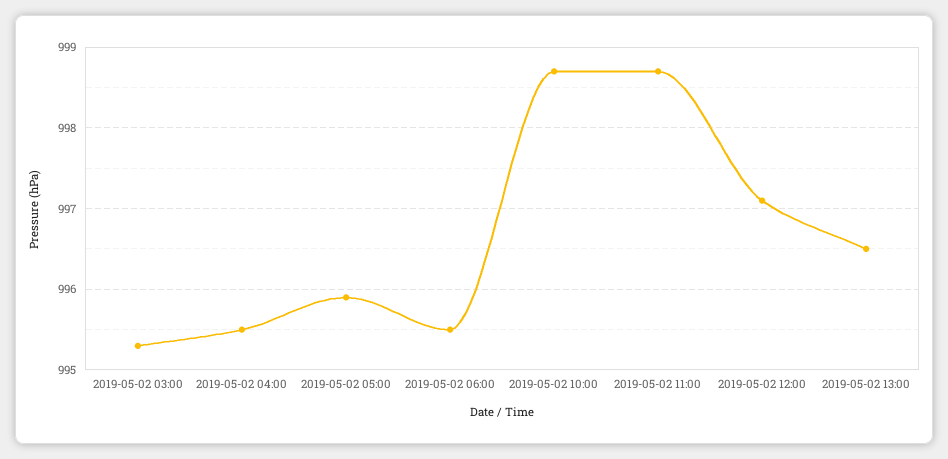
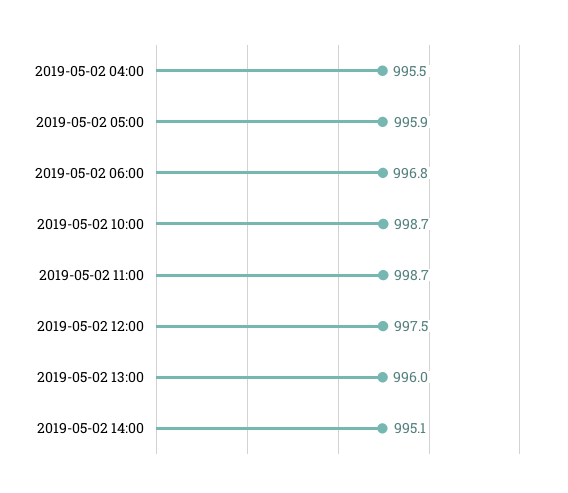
2019-05-02 03:00: 995.3 -> none
2019-05-02 06:00: 995.5 -> 996.8
2019-05-02 12:00: 997.1 -> 997.5
2019-05-02 13:00: 996.5 -> 996
2019-05-02 14:00: none -> 995.1

